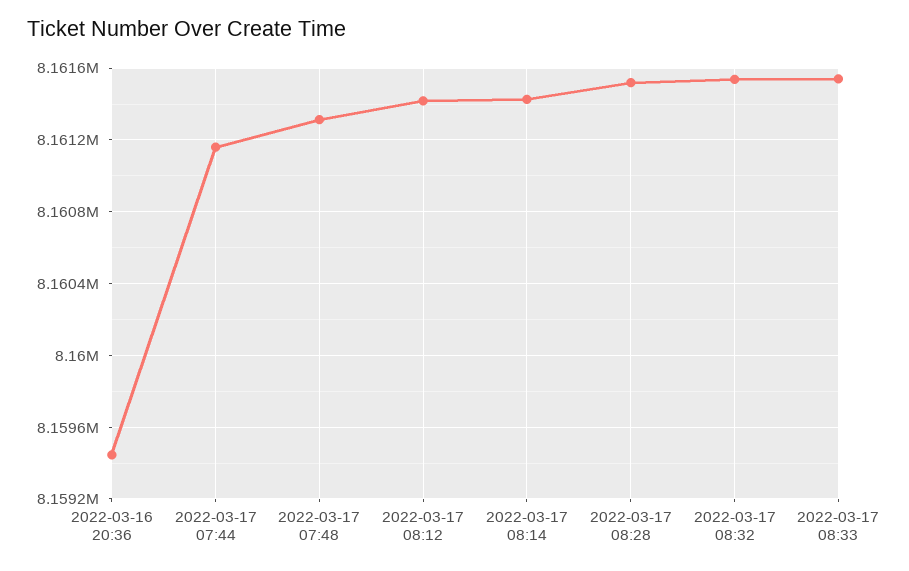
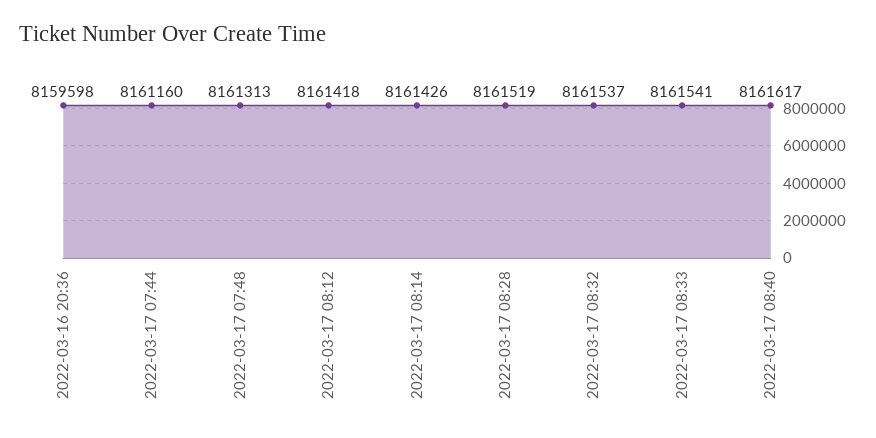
2022-03-16 20:36: 8159450 -> 8159598
2022-03-17 08:40: none -> 8161617

